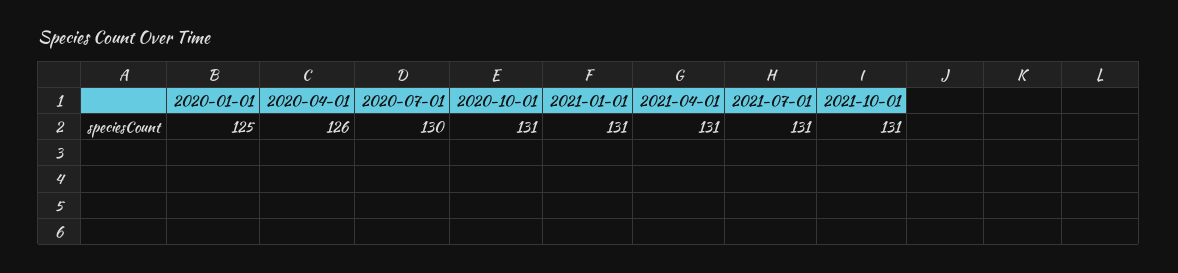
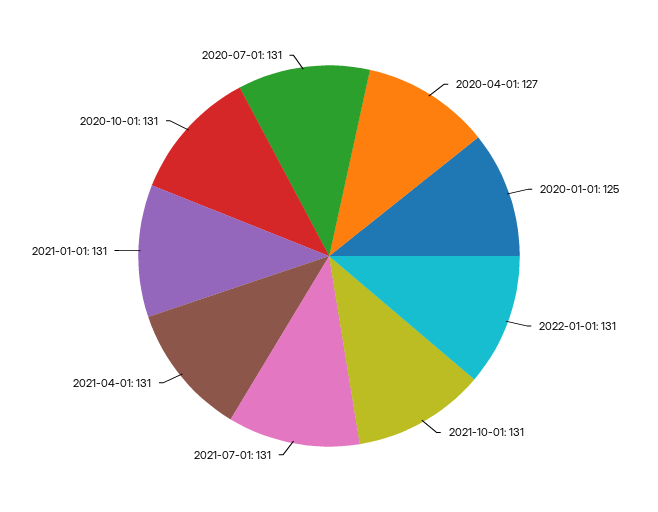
2020-04-01: 126 -> 127
2020-07-01: 130 -> 131
2022-01-01: none -> 131

